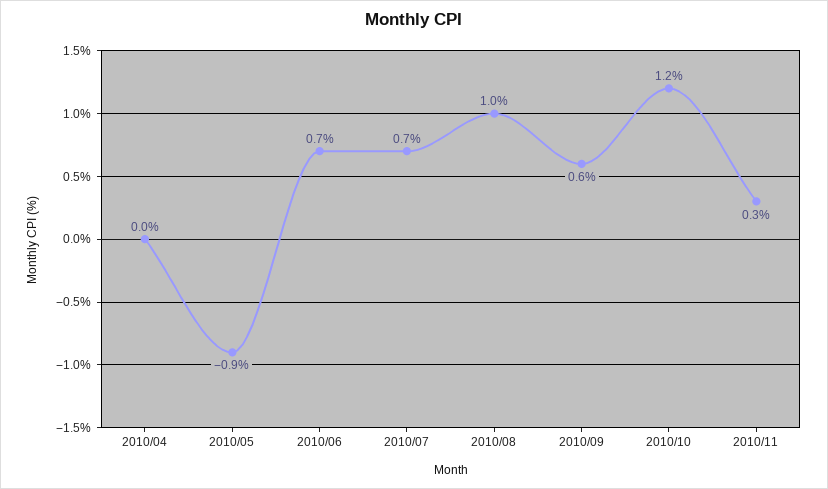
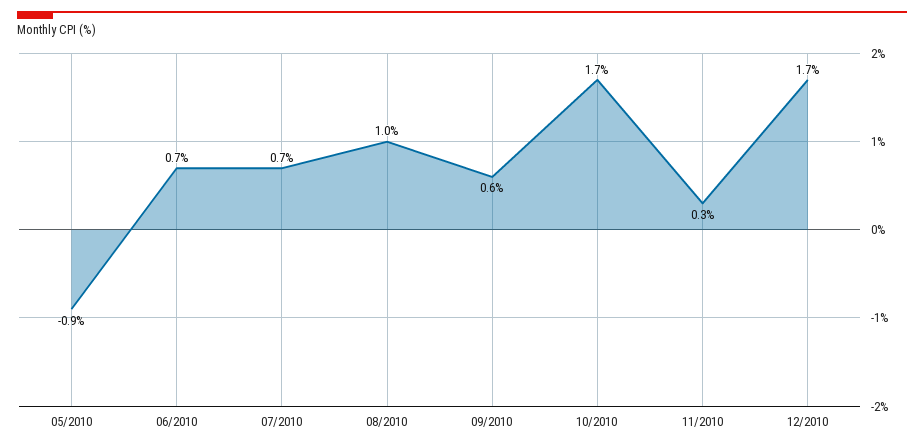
2010/04: 0 -> none
2010/10: 1.2 -> 1.7
12/2010: none -> 1.7

